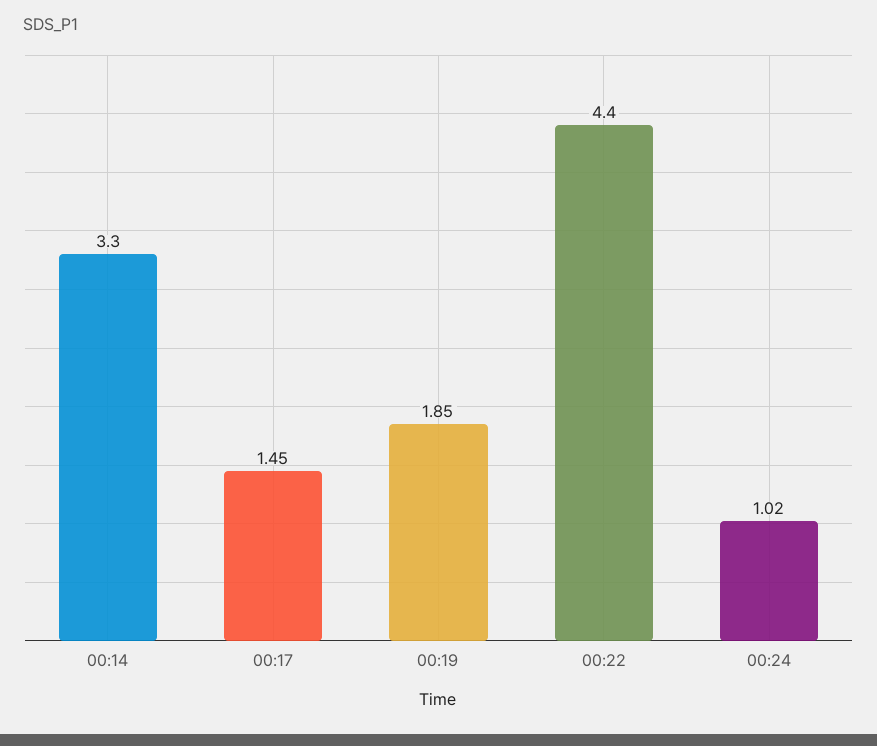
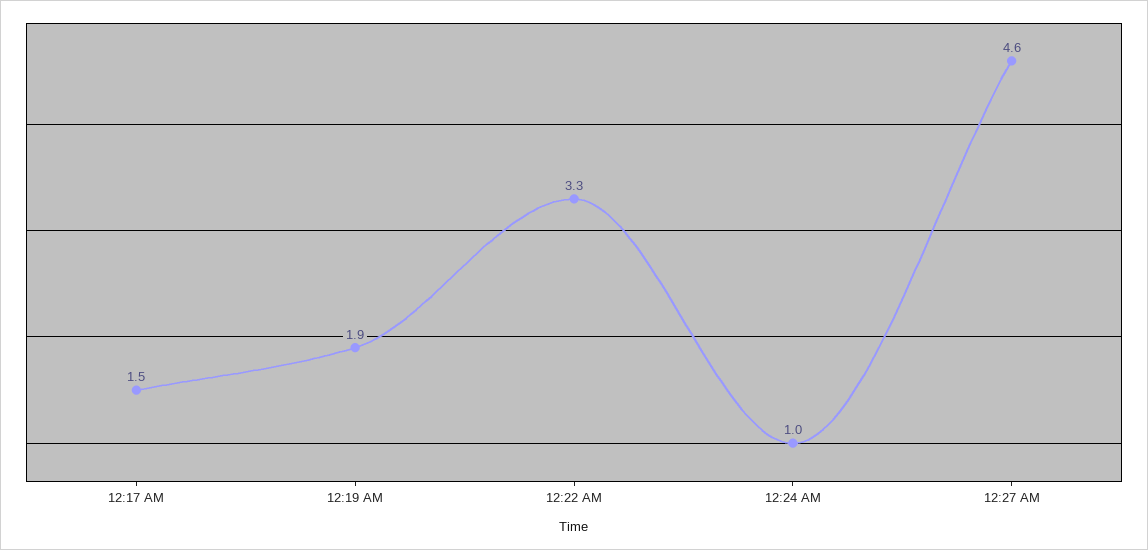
00:14: 3.3 -> none
00:22: 4.4 -> 3.3
12:27 AM: none -> 4.6

